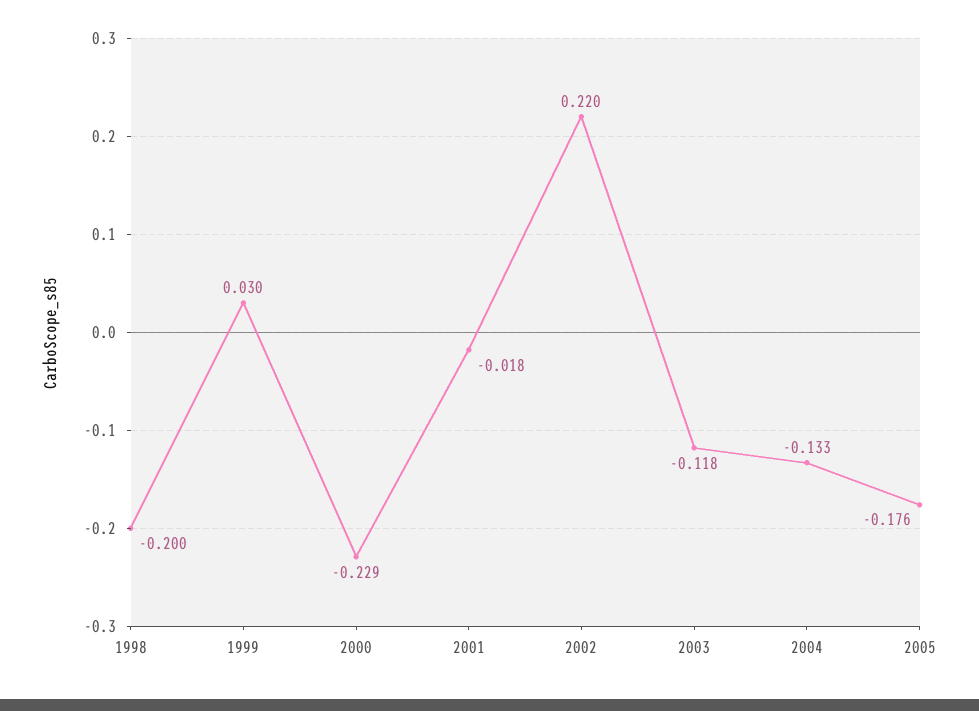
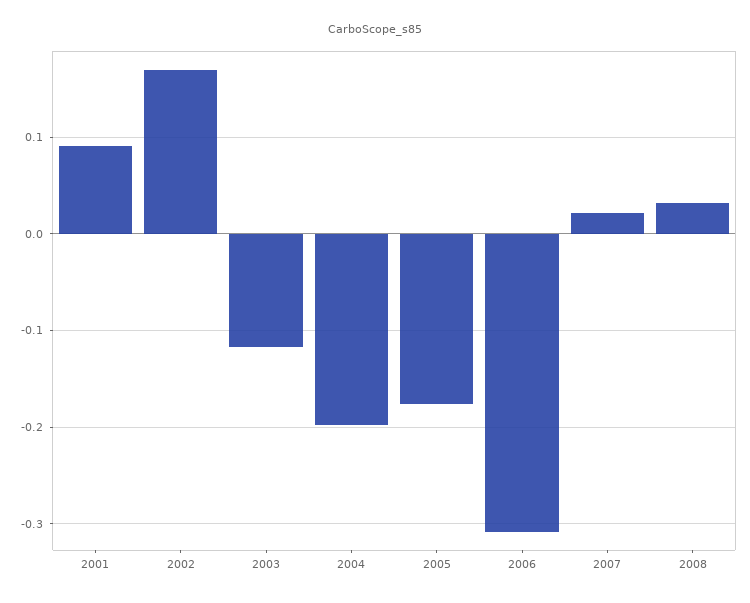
1998: -0.2 -> none
1999: 0.03 -> none
2000: -0.229 -> none
2001: -0.018 -> 0.09
2002: 0.22 -> 0.17
2004: -0.133 -> -0.2
2006: none -> -0.31
2007: none -> 0.02
2008: none -> 0.03

